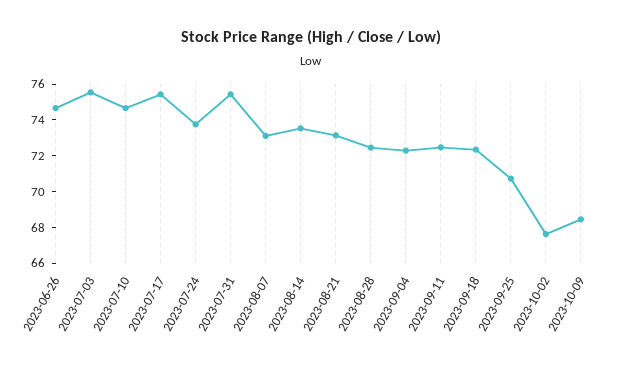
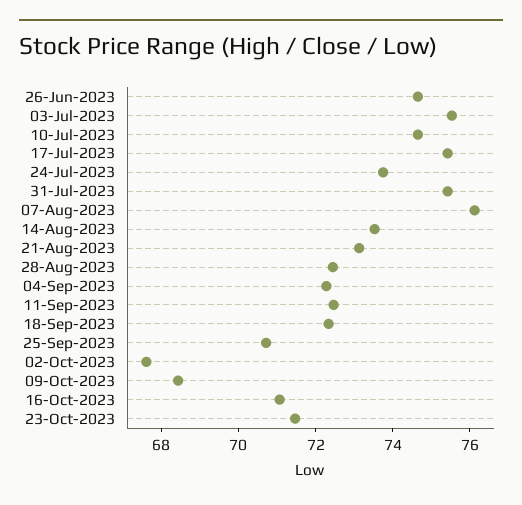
2023-08-07: 73 -> 76
16-Oct-2023: none -> 71
23-Oct-2023: none -> 71.5

